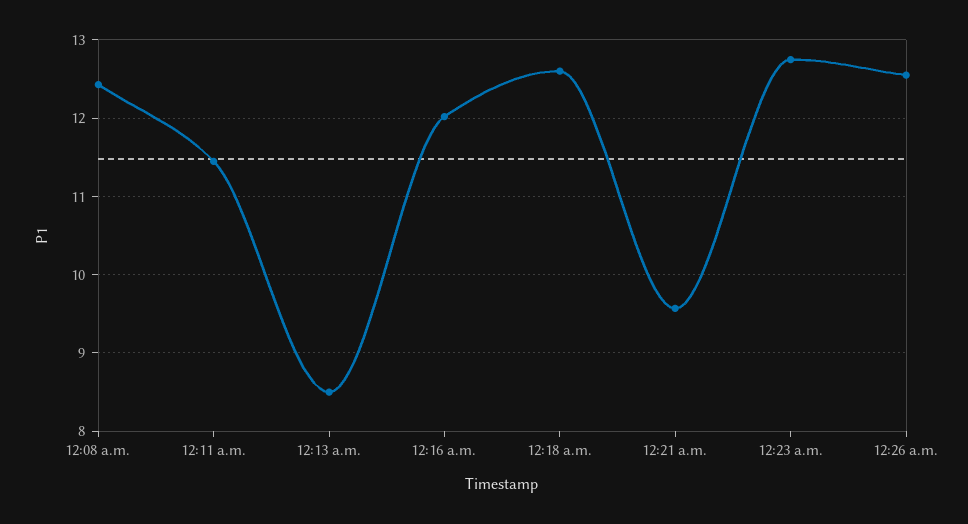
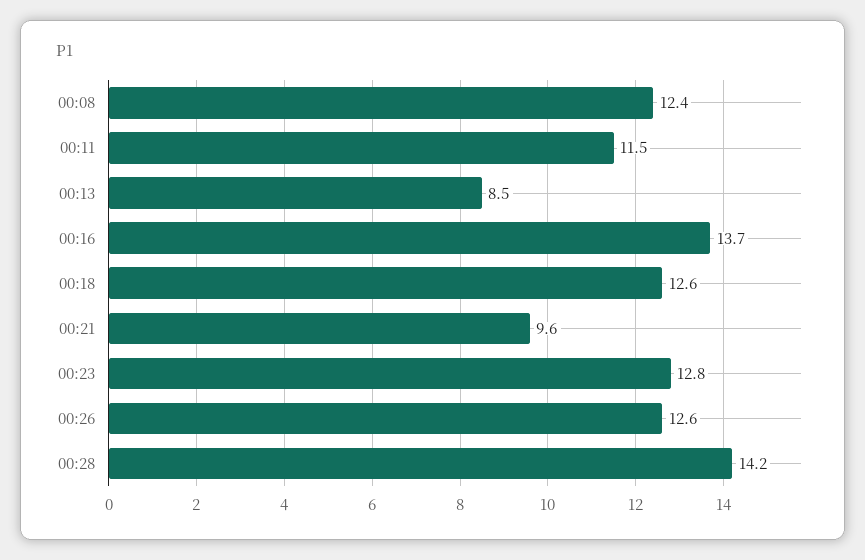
12:16 a.m.: 12 -> 13.7
00:28: none -> 14.2

